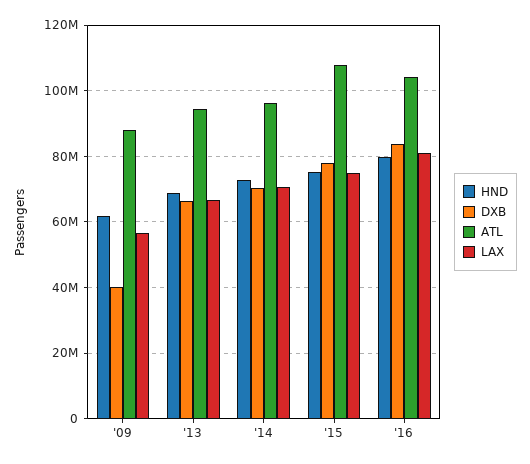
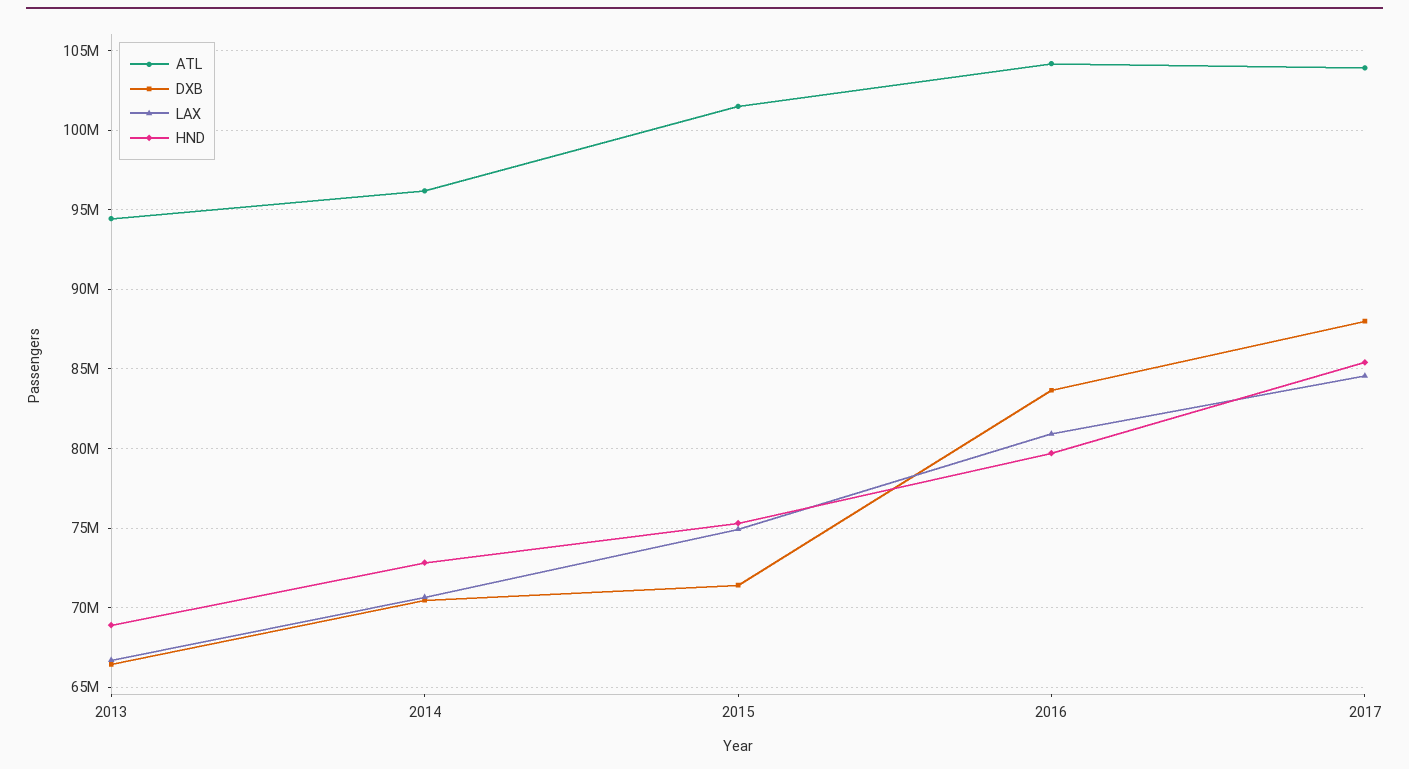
HND, '09: 62000000 -> none
DXB, '09: 40000000 -> none
ATL, '09: 88000000 -> none
LAX, '09: 56000000 -> none
DXB, '15: 78000000 -> 71500000
ATL, '15: 108000000 -> 101500000
ATL, 2017: none -> 104000000
DXB, 2017: none -> 88000000
LAX, 2017: none -> 84500000
HND, 2017: none -> 85500000

